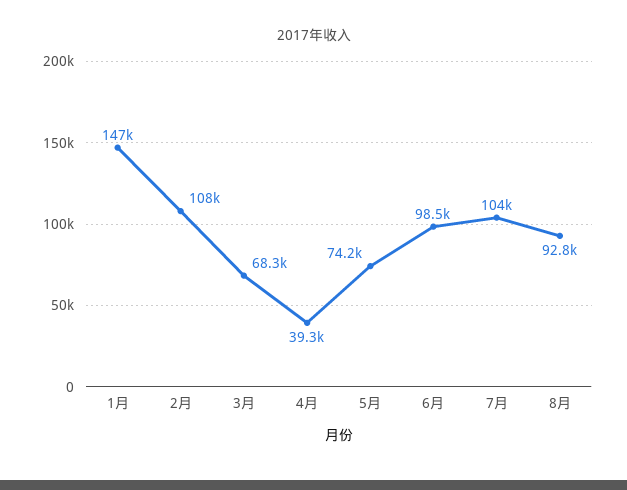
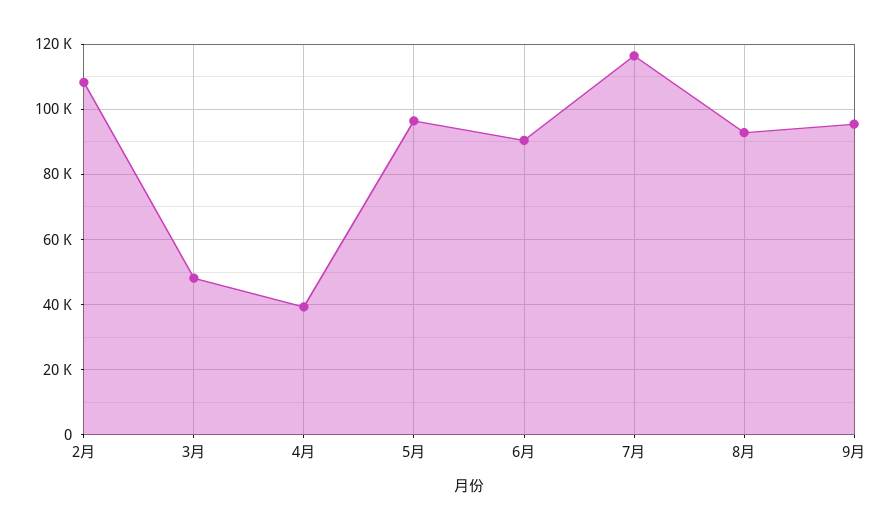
1月: 147000 -> none
3月: 68300 -> 48000
5月: 74200 -> 96000
6月: 98500 -> 90000
7月: 104000 -> 116000
9月: none -> 96000

